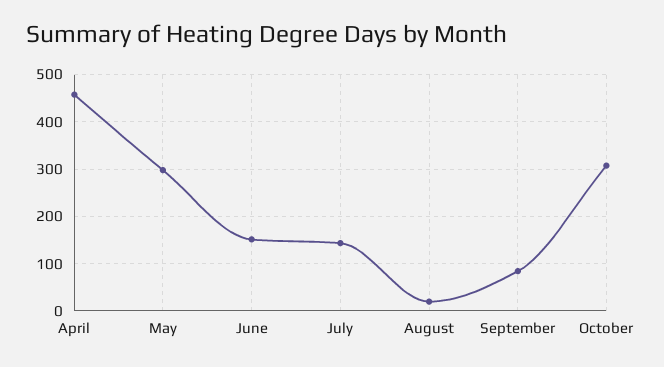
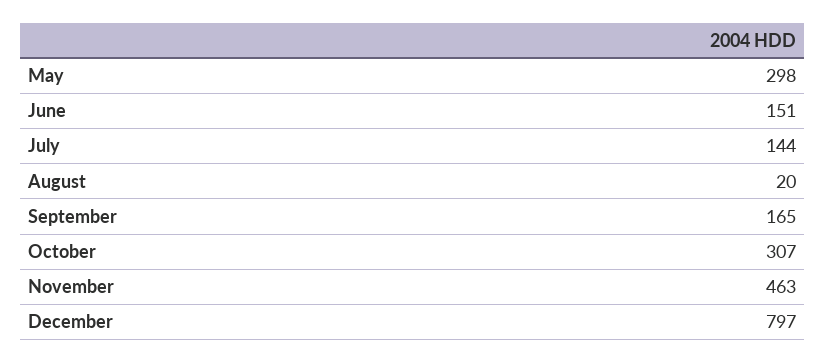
April: 460 -> none
September: 80 -> 165
November: none -> 463
December: none -> 797

